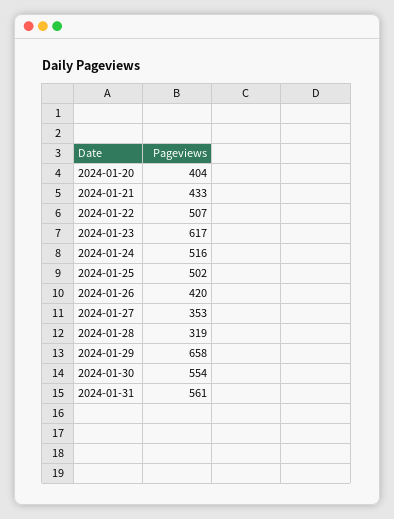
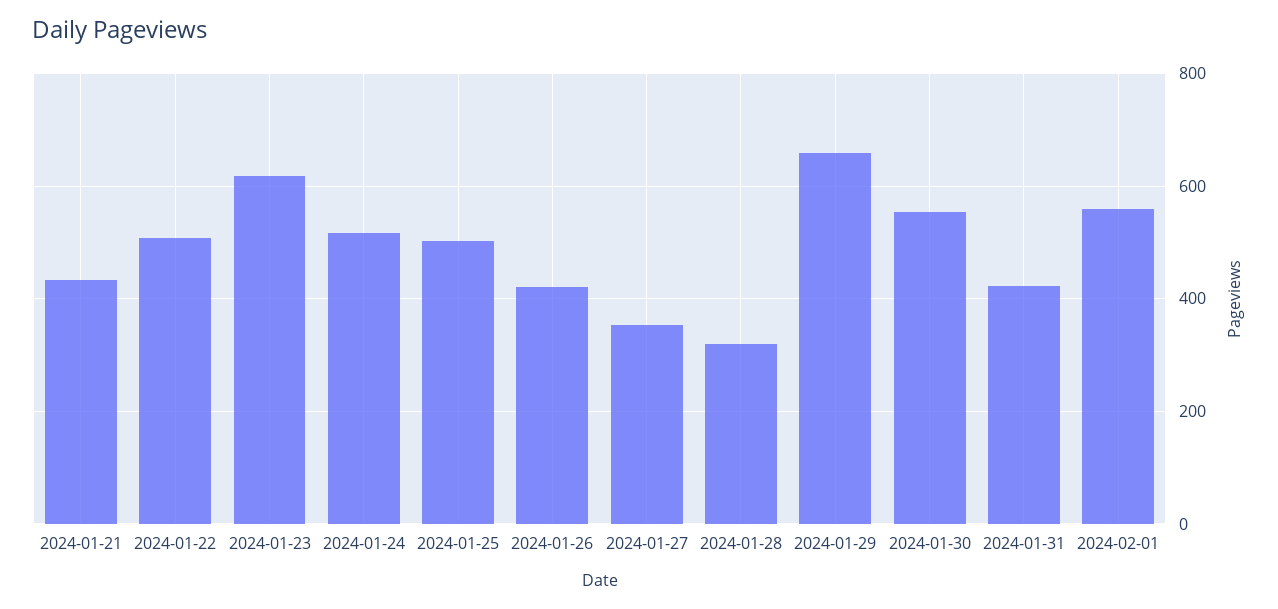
2024-01-20: 404 -> none
2024-01-31: 561 -> 420
2024-02-01: none -> 560

